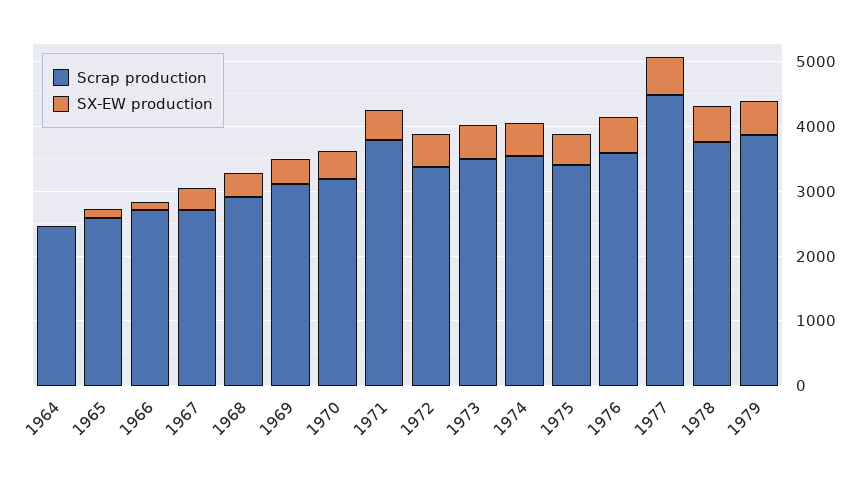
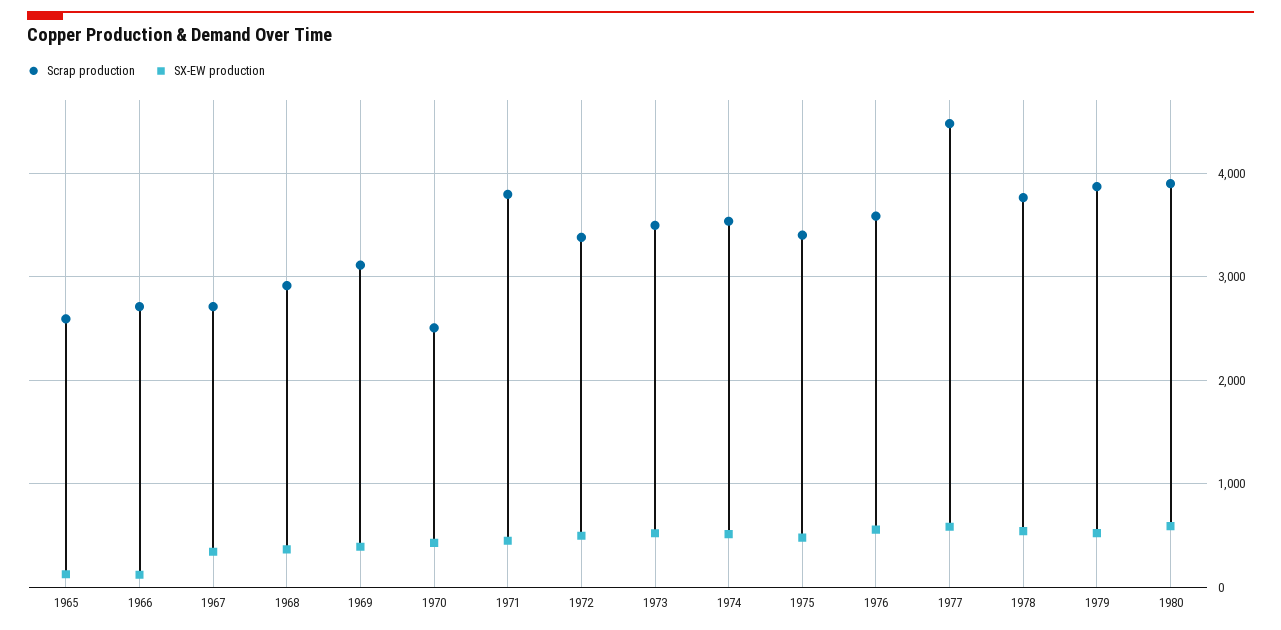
Scrap production, 1964: 2400 -> none
SX-EW production, 1964: 0 -> none
Scrap production, 1970: 3200 -> 2500
Scrap production, 1980: none -> 3900
SX-EW production, 1980: none -> 600

